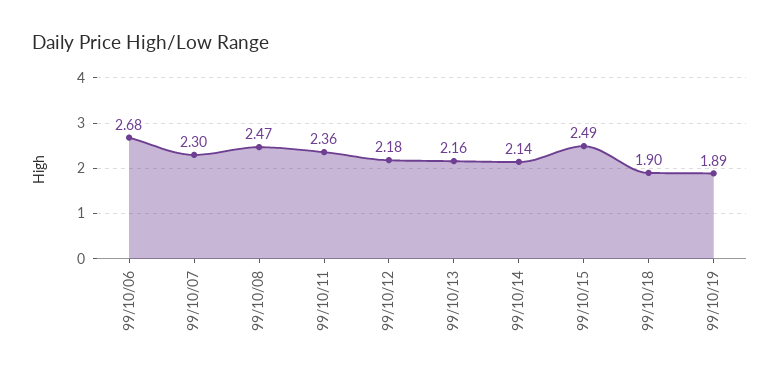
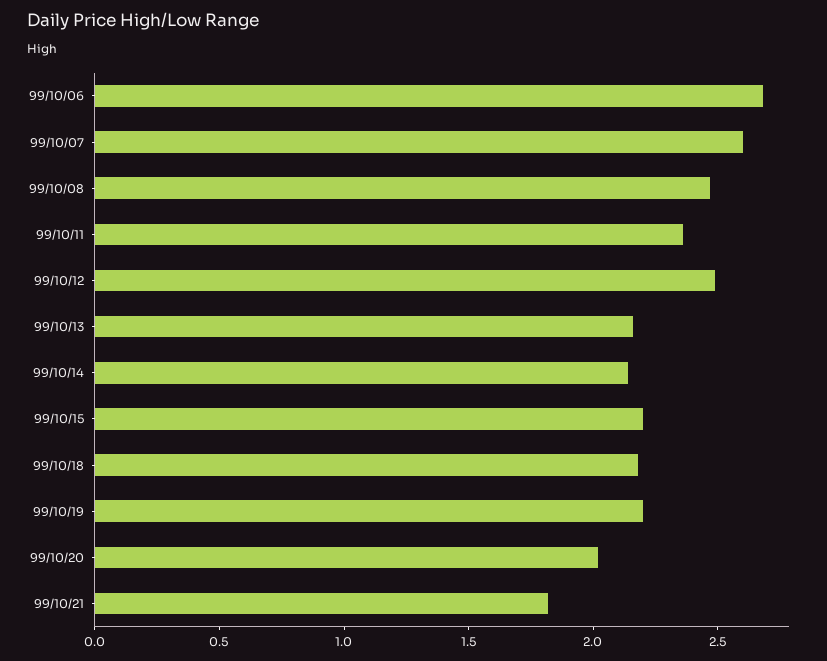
99/10/07: 2.3 -> 2.6
99/10/12: 2.18 -> 2.5
99/10/15: 2.49 -> 2.2
99/10/18: 1.9 -> 2.2
99/10/19: 1.89 -> 2.2
99/10/20: none -> 2
99/10/21: none -> 1.8

